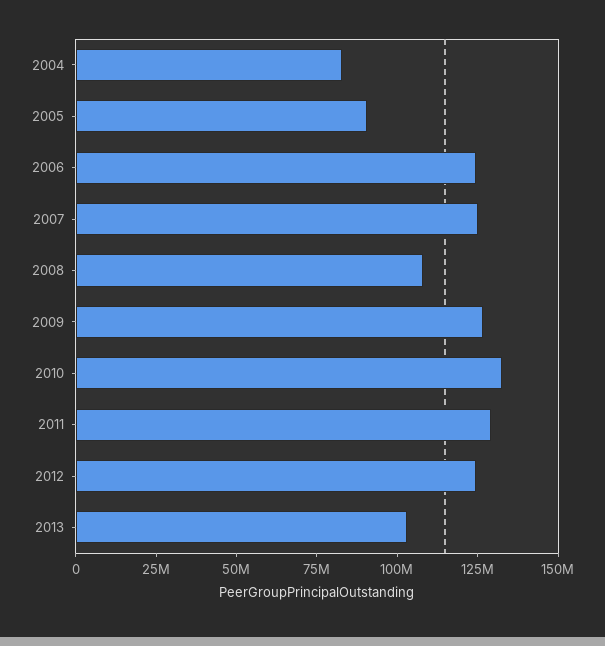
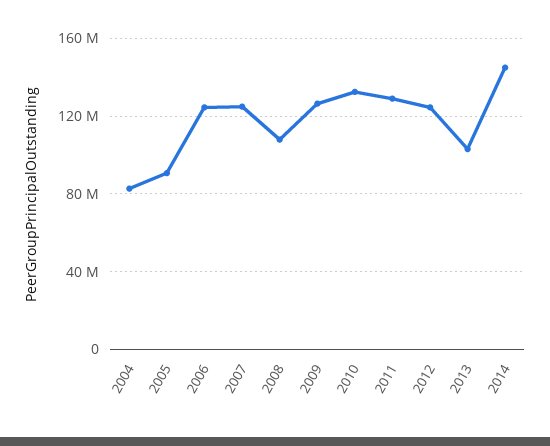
2014: none -> 145000000

